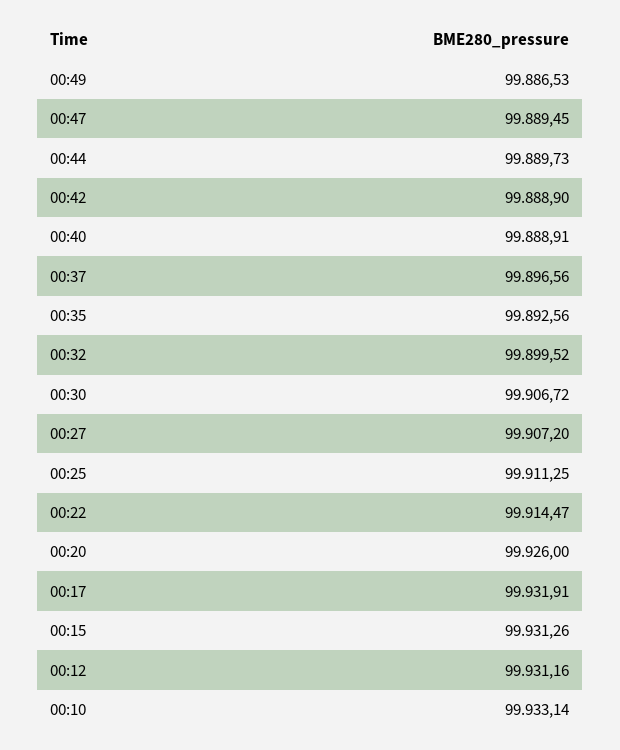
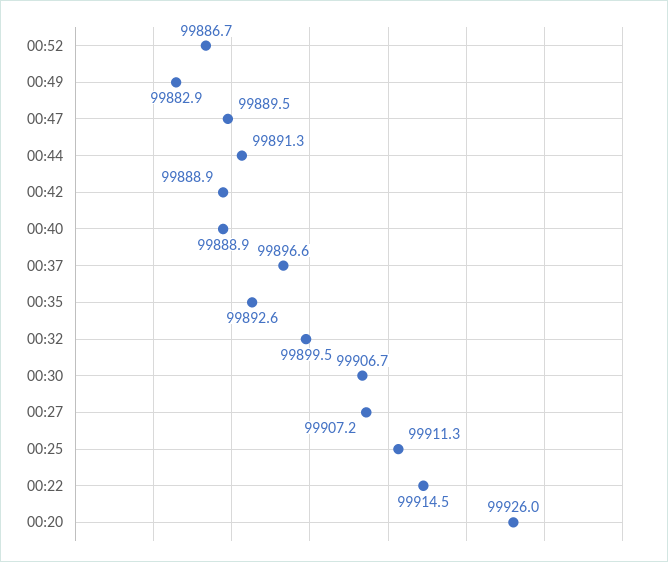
00:49: 99886.53 -> 99882.9
00:44: 99889.73 -> 99891.3
00:17: 99931.91 -> none
00:15: 99931.26 -> none
00:12: 99931.16 -> none
00:10: 99933.14 -> none
00:52: none -> 99886.7

